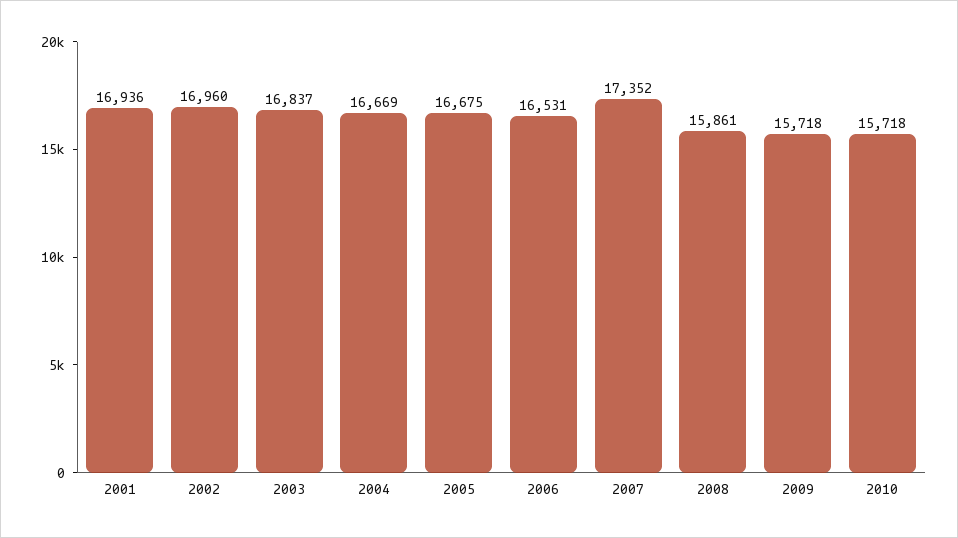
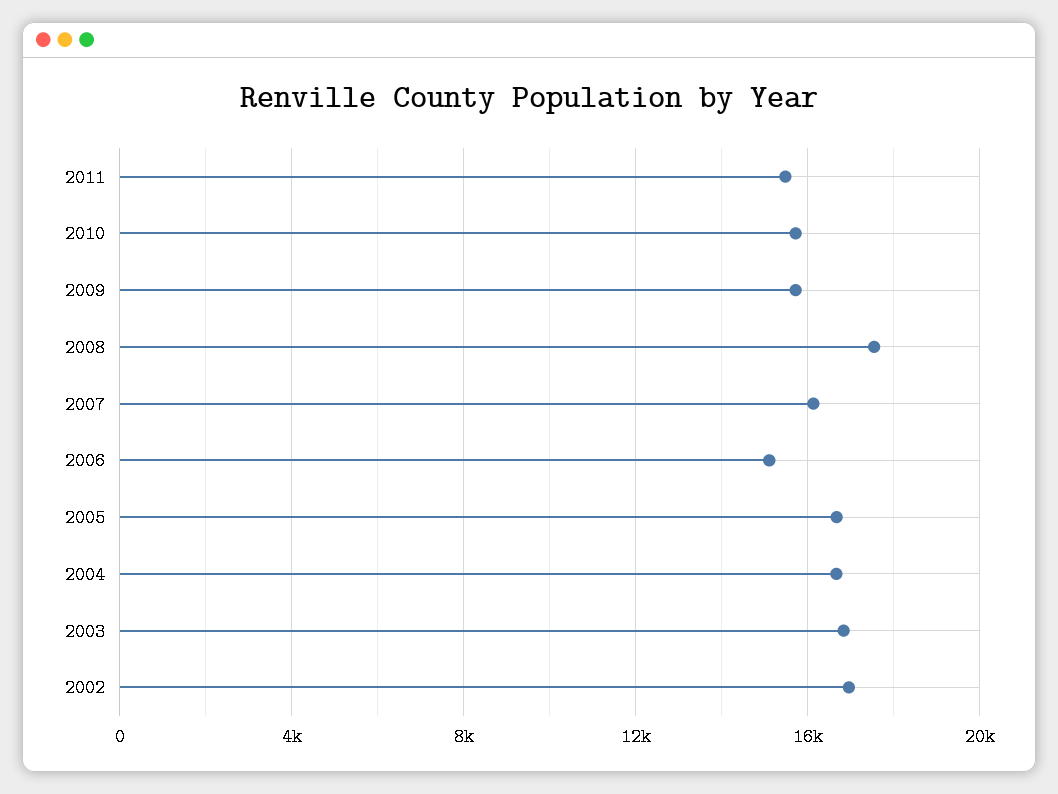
2001: 16936 -> none
2006: 16531 -> 15000
2007: 17352 -> 16000
2008: 15861 -> 17500
2011: none -> 15500

